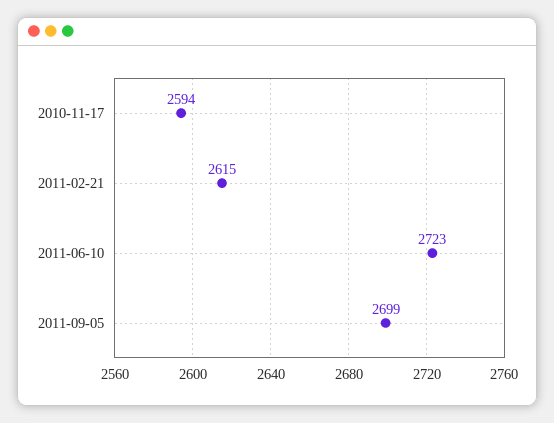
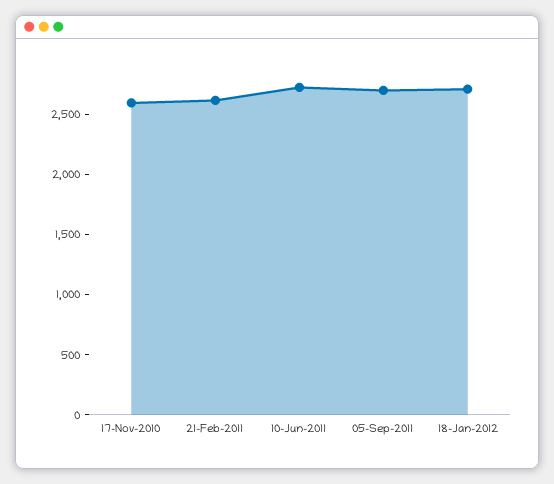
18-Jan-2012: none -> 2700

